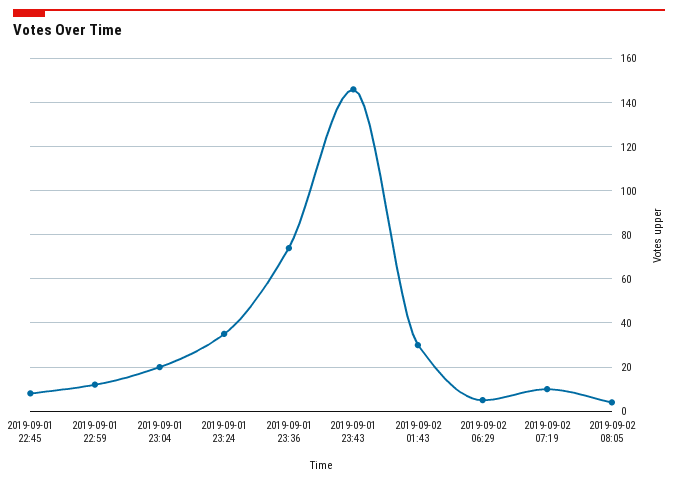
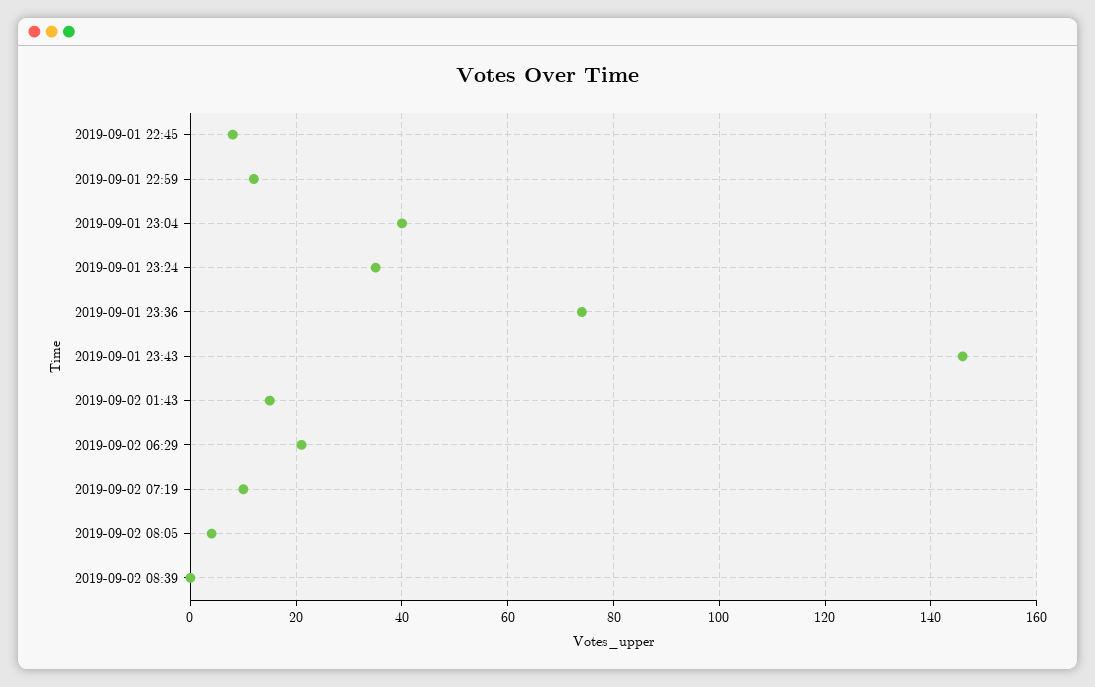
2019-09-01 23:04: 20 -> 40
2019-09-02 01:43: 30 -> 15
2019-09-02 06:29: 5 -> 20
2019-09-02 08:39: none -> 0

